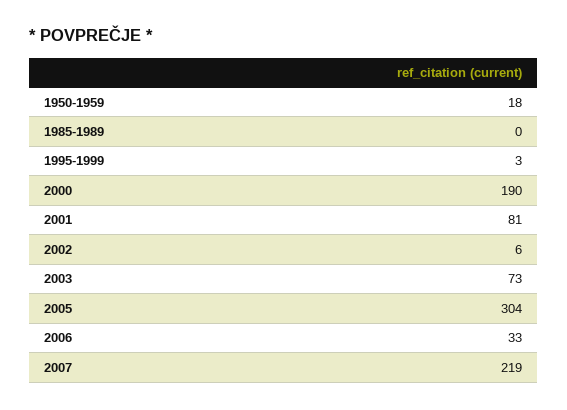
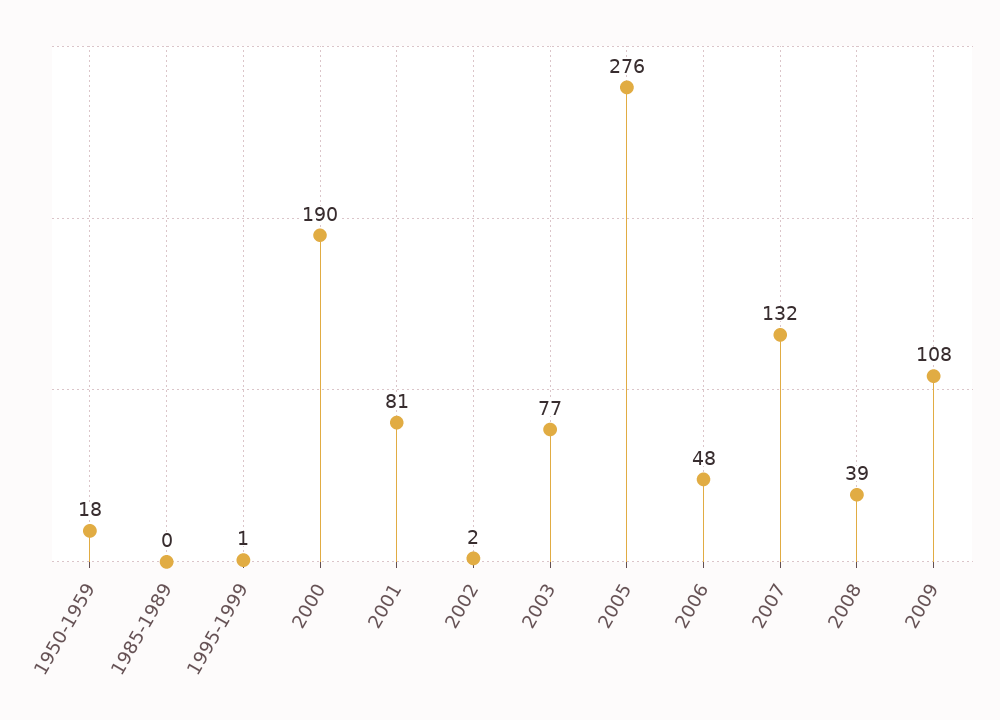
1995-1999: 3 -> 1
2002: 6 -> 2
2003: 73 -> 77
2005: 304 -> 276
2006: 33 -> 48
2007: 219 -> 132
2008: none -> 39
2009: none -> 108

